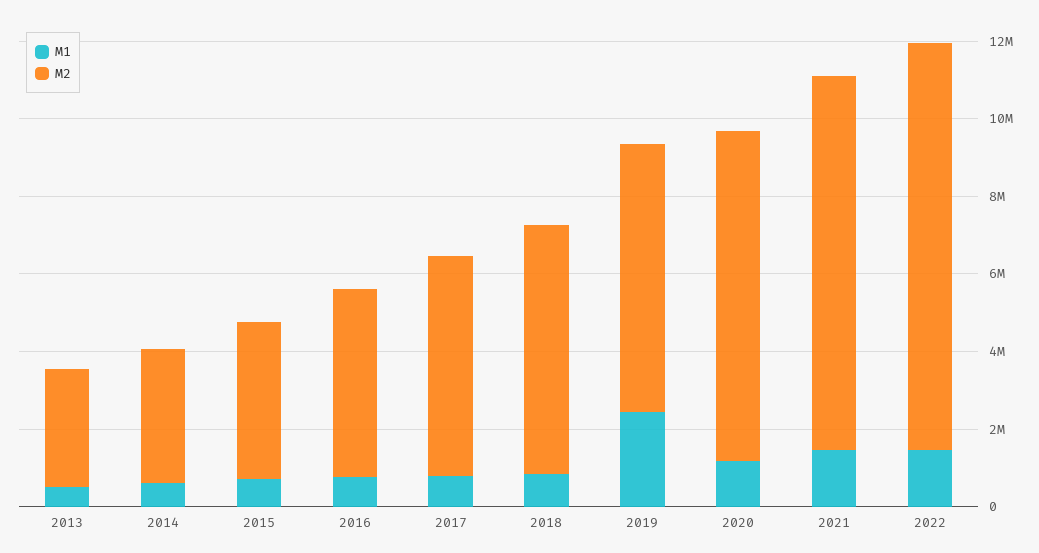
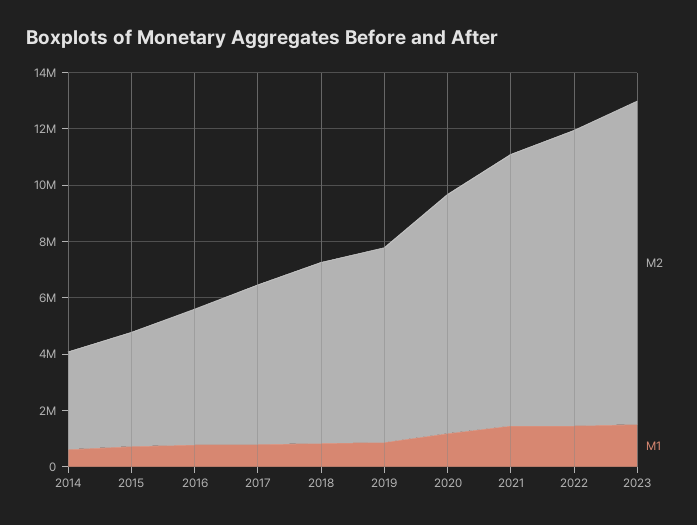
M1, 2013: 500000 -> none
M2, 2013: 3000000 -> none
M1, 2019: 2500000 -> 1000000
M2, 2023: none -> 11500000
M1, 2023: none -> 1500000

